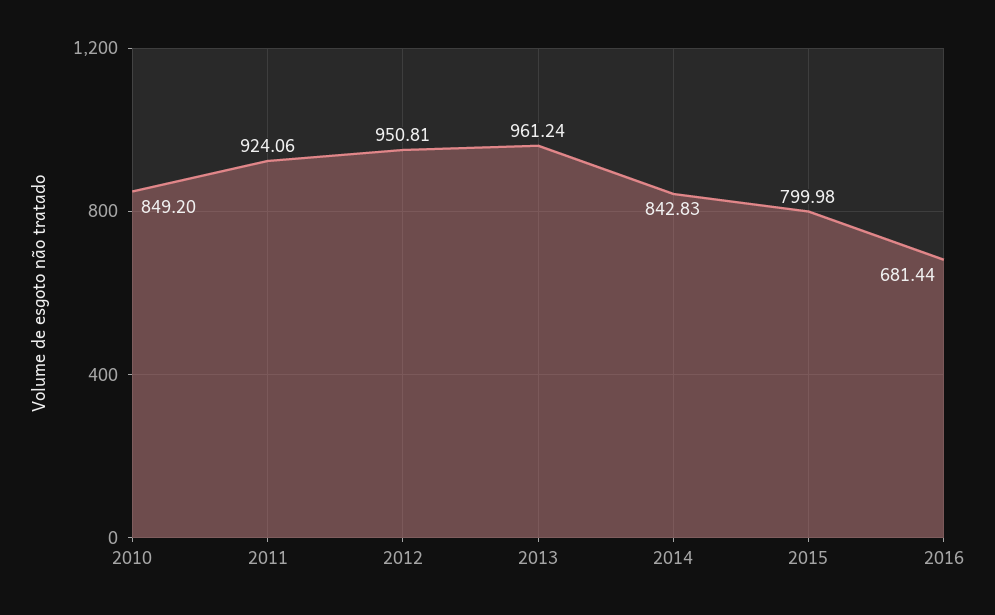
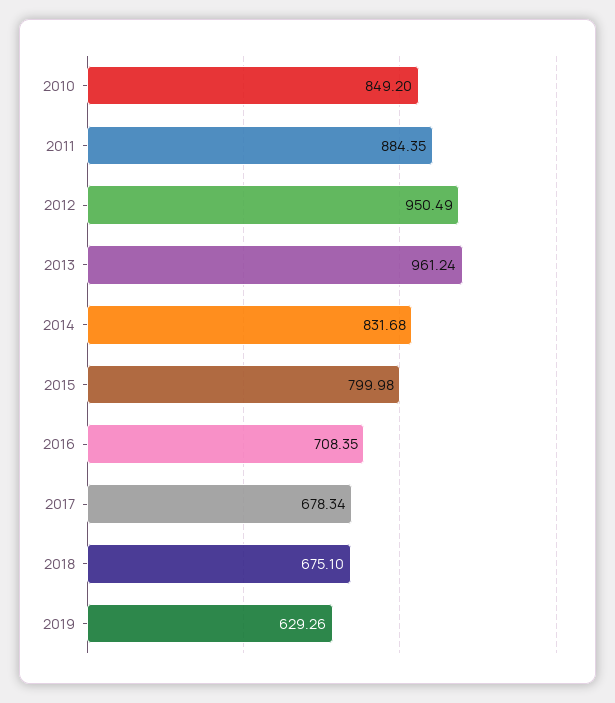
2011: 924.06 -> 884.35
2012: 950.81 -> 950.49
2014: 842.83 -> 831.68
2016: 681.44 -> 708.35
2017: none -> 678.34
2018: none -> 675.1
2019: none -> 629.26

